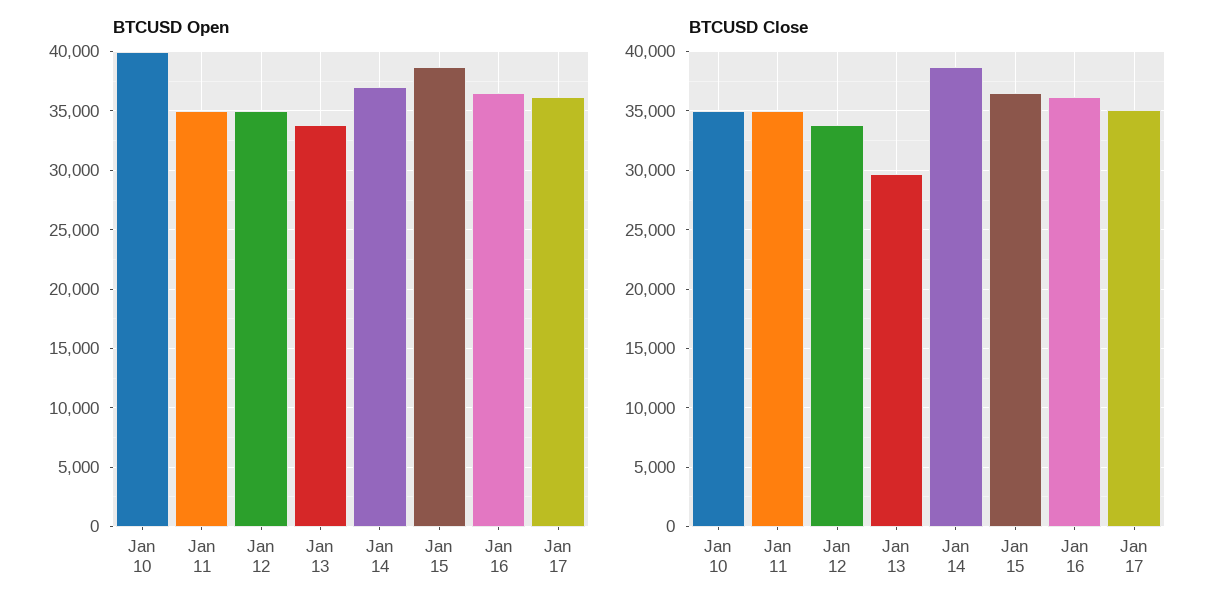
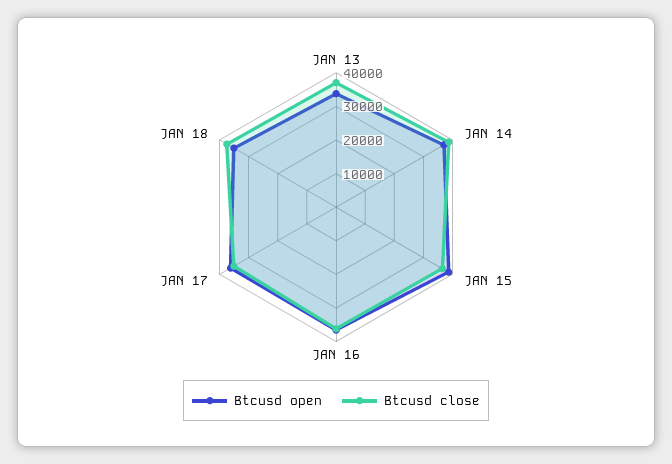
BTCUSD Open, Jan 10: 40000 -> none
BTCUSD Open, Jan 11: 35000 -> none
BTCUSD Open, Jan 12: 35000 -> none
BTCUSD Close, Jan 10: 35000 -> none
BTCUSD Close, Jan 11: 35000 -> none
BTCUSD Close, Jan 12: 34000 -> none
BTCUSD Close, Jan 13: 30000 -> 37500
BTCUSD Open, JAN 18: none -> 35000
BTCUSD Close, JAN 18: none -> 37500

